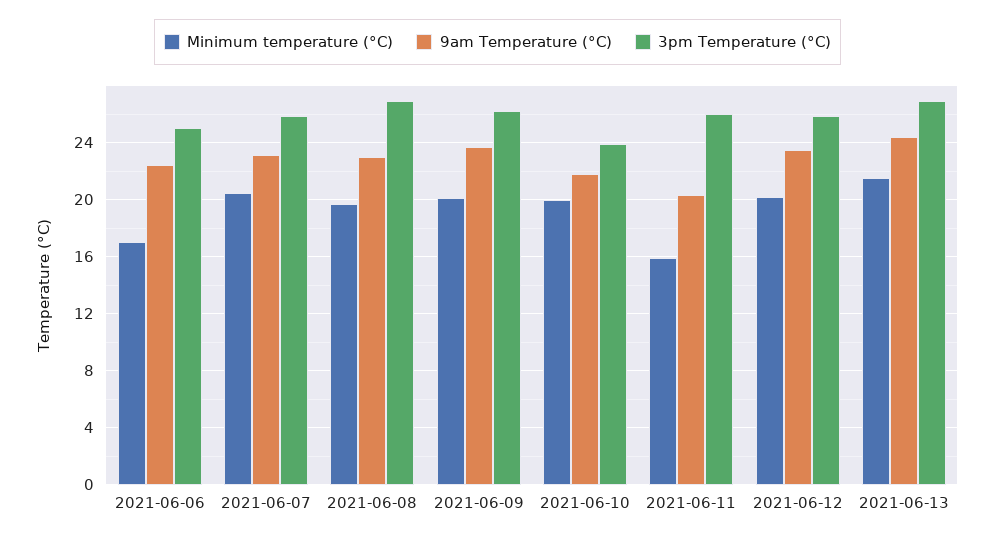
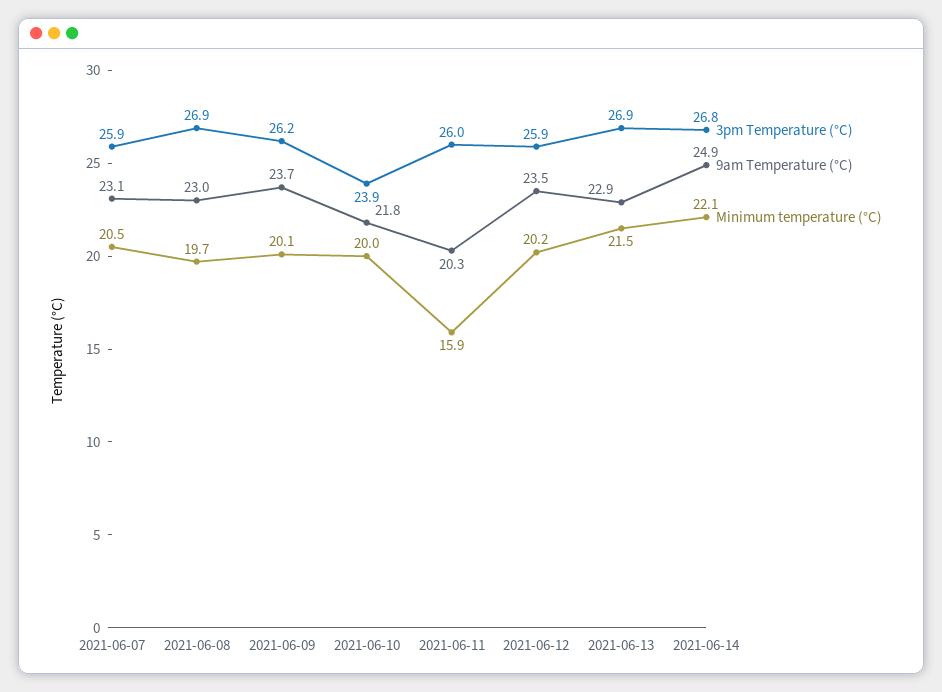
Minimum temperature (°C), 2021-06-06: 17 -> none
9am Temperature (°C), 2021-06-06: 22.5 -> none
3pm Temperature (°C), 2021-06-06: 25 -> none
9am Temperature (°C), 2021-06-13: 24.5 -> 22.9
3pm Temperature (°C), 2021-06-14: none -> 26.8
9am Temperature (°C), 2021-06-14: none -> 24.9
Minimum temperature (°C), 2021-06-14: none -> 22.1

